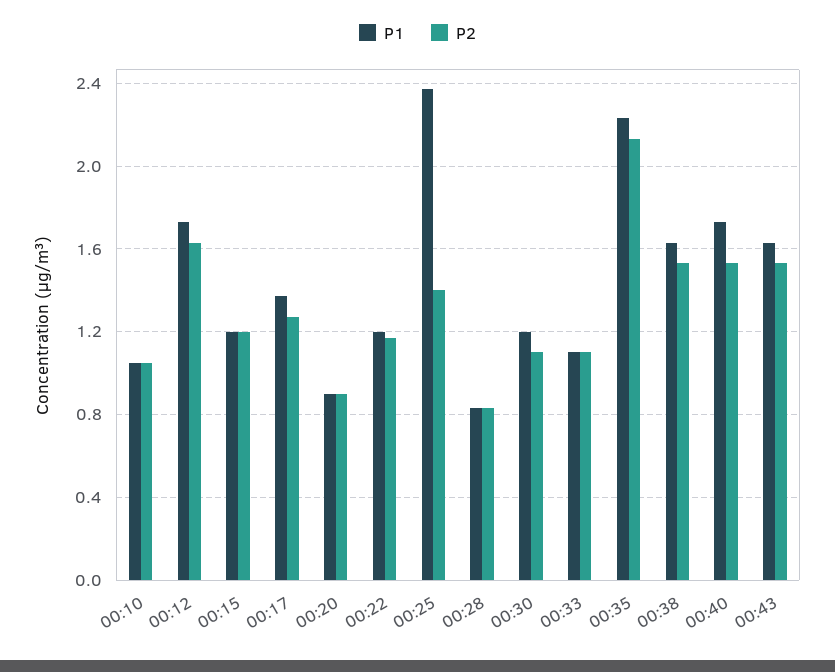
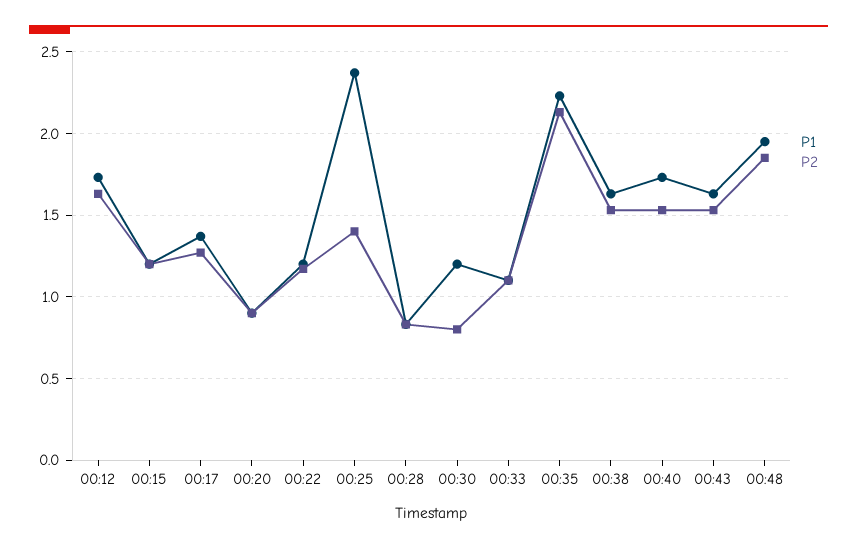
P1, 00:10: 1.05 -> none
P2, 00:10: 1.05 -> none
P2, 00:30: 1.1 -> 0.8
P1, 00:48: none -> 1.95
P2, 00:48: none -> 1.85

